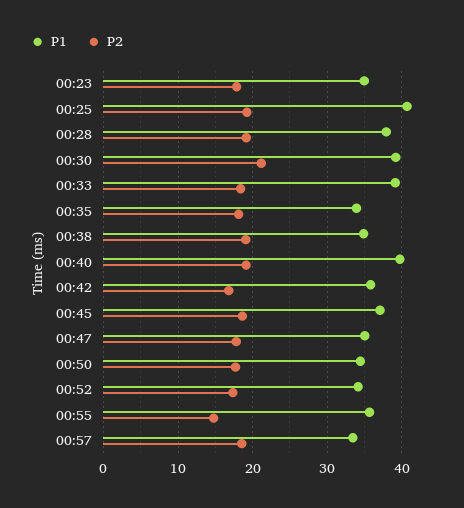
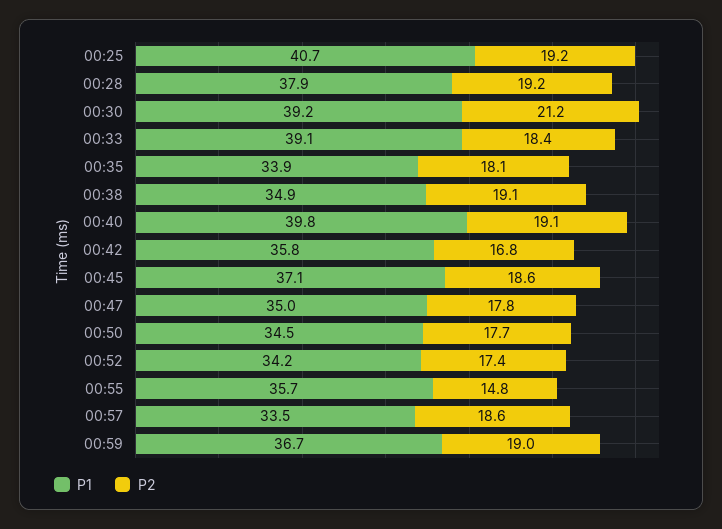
P1, 00:23: 35 -> none
P2, 00:23: 18 -> none
P1, 00:59: none -> 36.7
P2, 00:59: none -> 19

